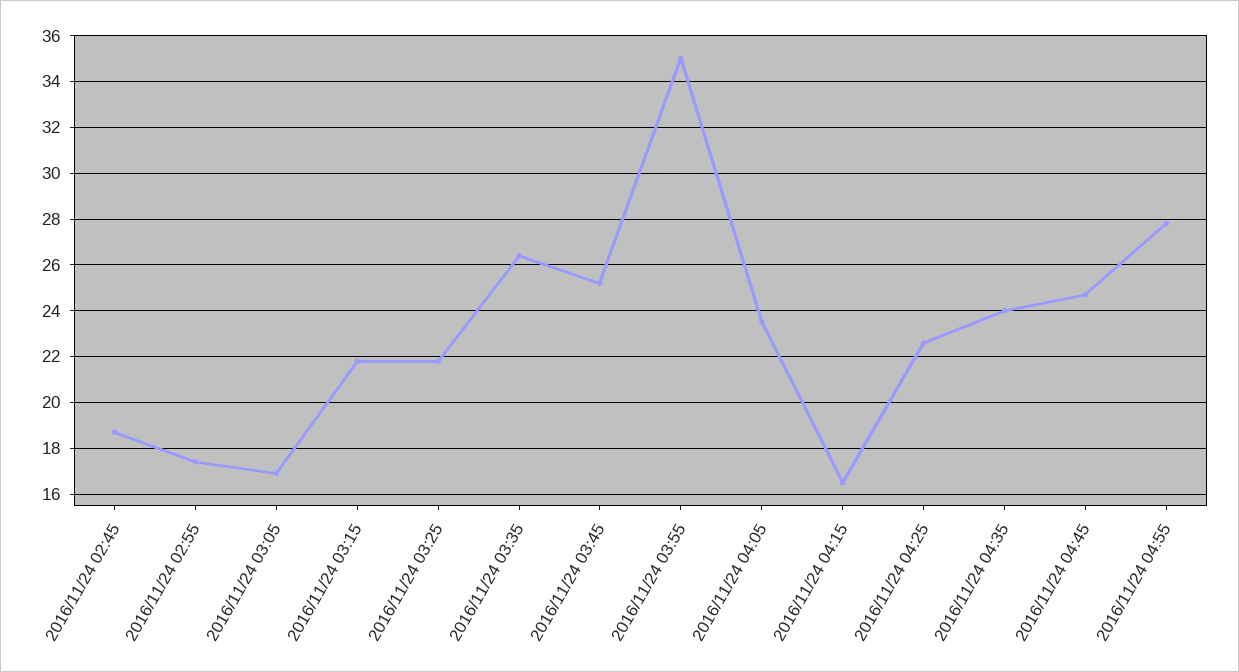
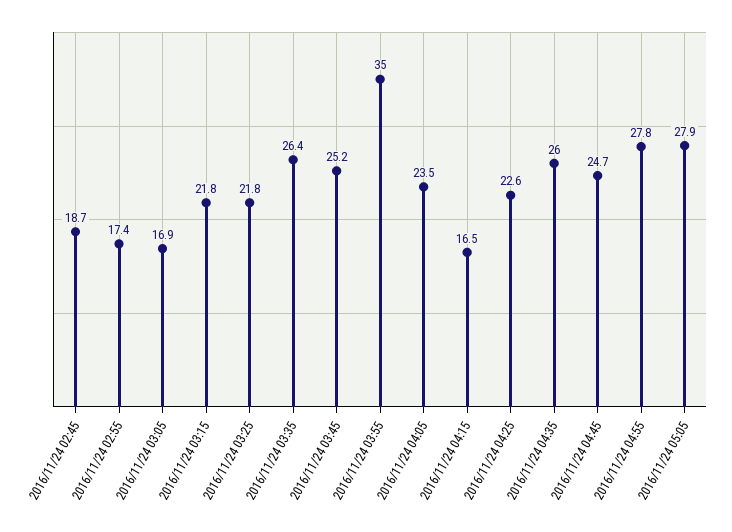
2016/11/24 04:35: 24 -> 26
2016/11/24 05:05: none -> 27.9

